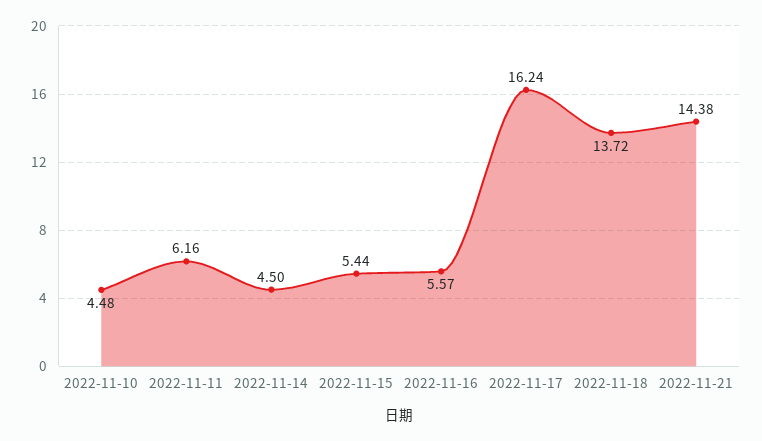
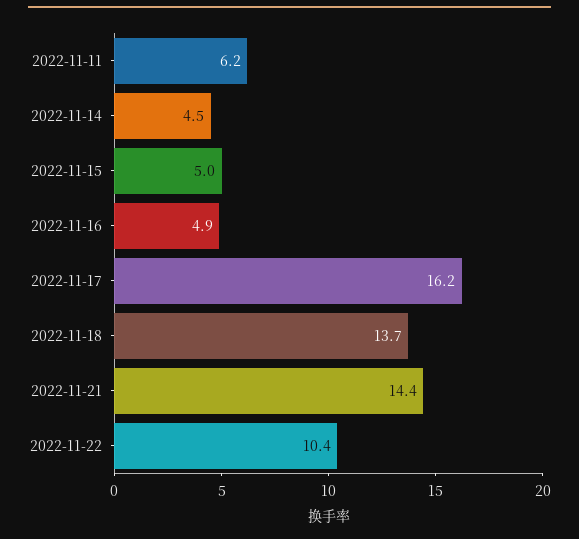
2022-11-10: 4.48 -> none
2022-11-15: 5.44 -> 5
2022-11-16: 5.57 -> 4.9
2022-11-22: none -> 10.4

